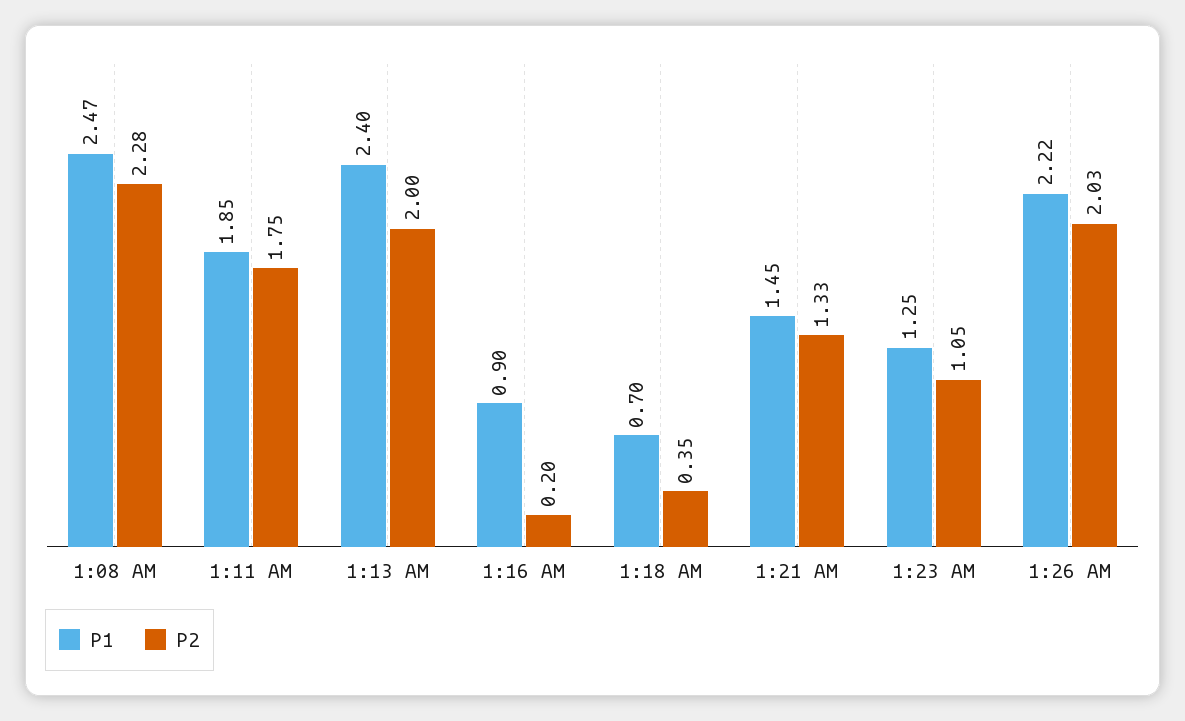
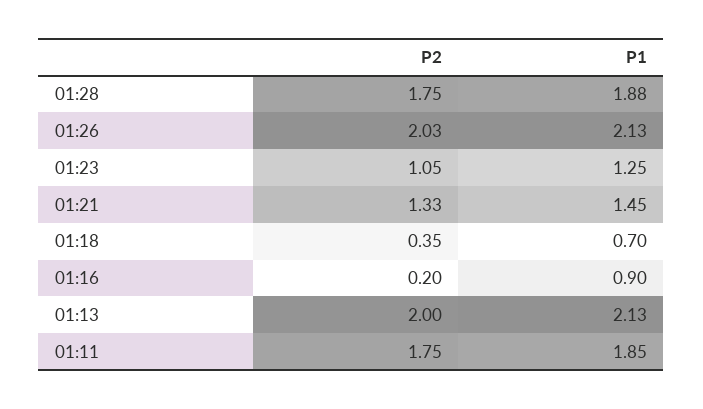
P1, 1:08 AM: 2.47 -> none
P2, 1:08 AM: 2.28 -> none
P1, 1:13 AM: 2.4 -> 2.13
P1, 1:26 AM: 2.22 -> 2.13
P2, 01:28: none -> 1.75
P1, 01:28: none -> 1.88

